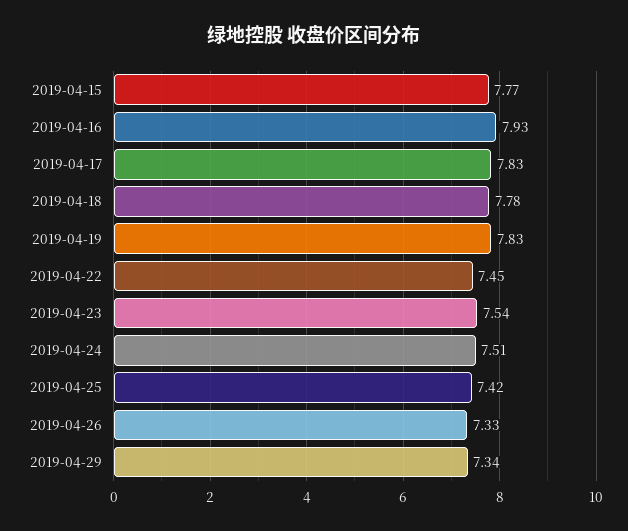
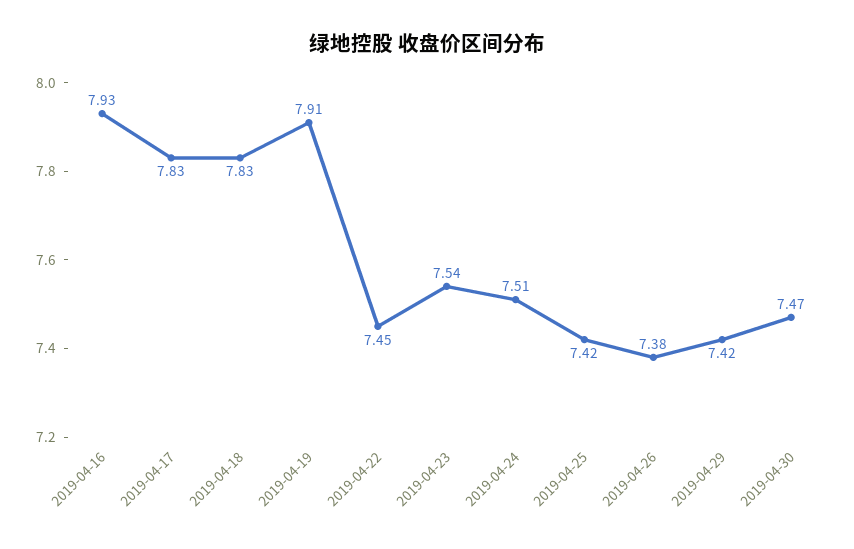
2019-04-15: 7.77 -> none
2019-04-18: 7.78 -> 7.83
2019-04-19: 7.83 -> 7.91
2019-04-26: 7.33 -> 7.38
2019-04-29: 7.34 -> 7.42
2019-04-30: none -> 7.47

